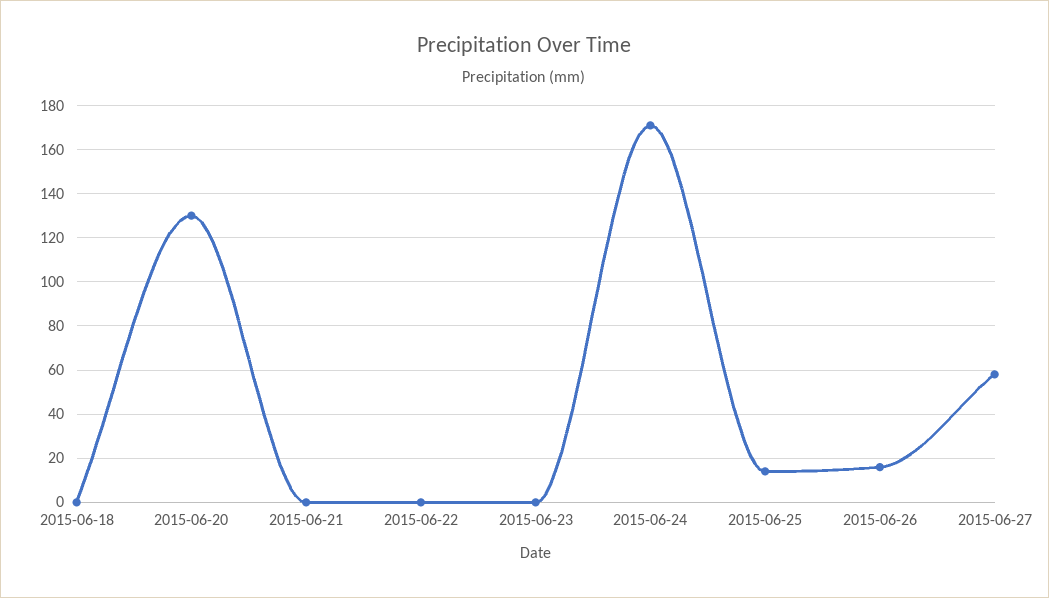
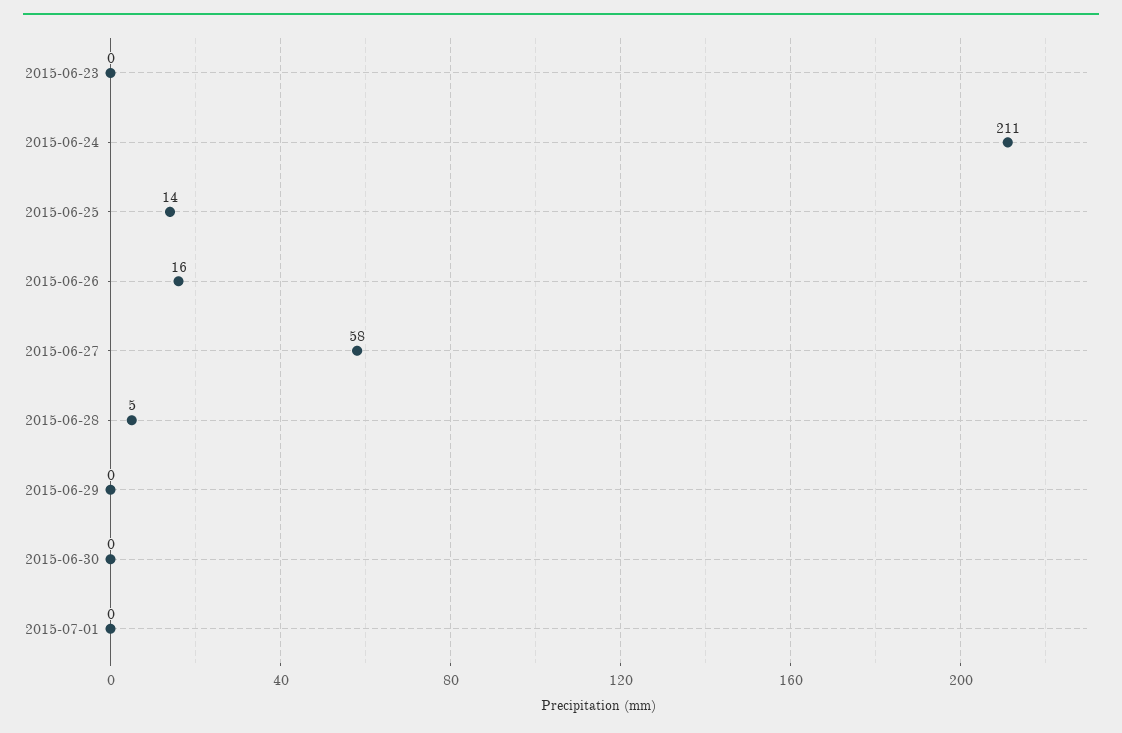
2015-06-18: 0 -> none
2015-06-20: 130 -> none
2015-06-21: 0 -> none
2015-06-22: 0 -> none
2015-06-24: 170 -> 211
2015-06-28: none -> 5
2015-06-29: none -> 0
2015-06-30: none -> 0
2015-07-01: none -> 0

